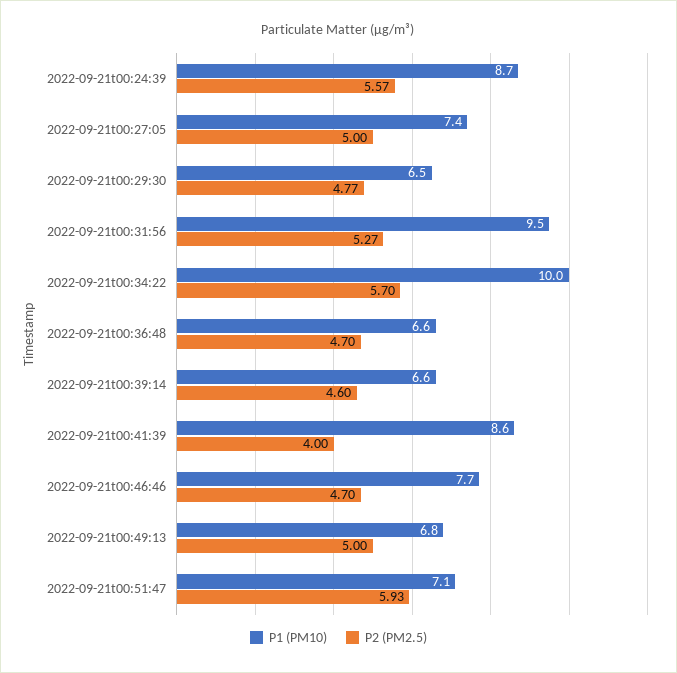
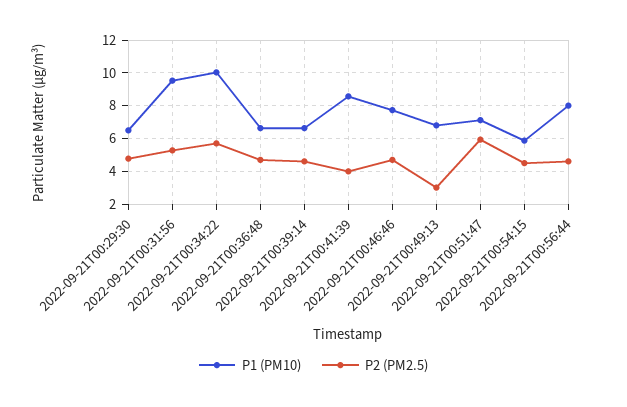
P1 (PM10), 2022-09-21t00:24:39: 8.7 -> none
P2 (PM2.5), 2022-09-21t00:24:39: 5.57 -> none
P1 (PM10), 2022-09-21t00:27:05: 7.4 -> none
P2 (PM2.5), 2022-09-21t00:27:05: 5 -> none
P2 (PM2.5), 2022-09-21t00:49:13: 5 -> 3
P1 (PM10), 2022-09-21T00:54:15: none -> 6
P2 (PM2.5), 2022-09-21T00:54:15: none -> 4.5
P1 (PM10), 2022-09-21T00:56:44: none -> 8
P2 (PM2.5), 2022-09-21T00:56:44: none -> 4.5

